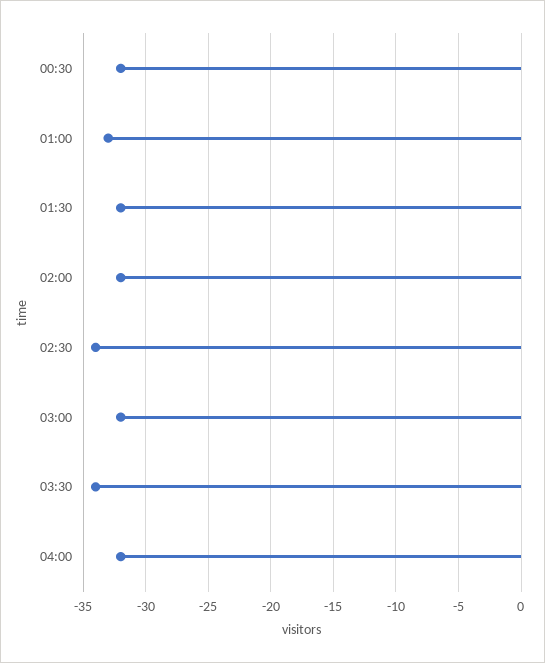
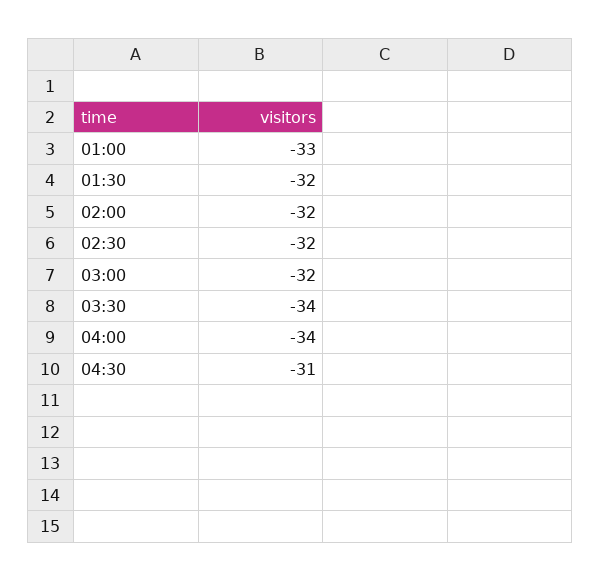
00:30: -32 -> none
02:30: -34 -> -32
04:00: -32 -> -34
04:30: none -> -31

